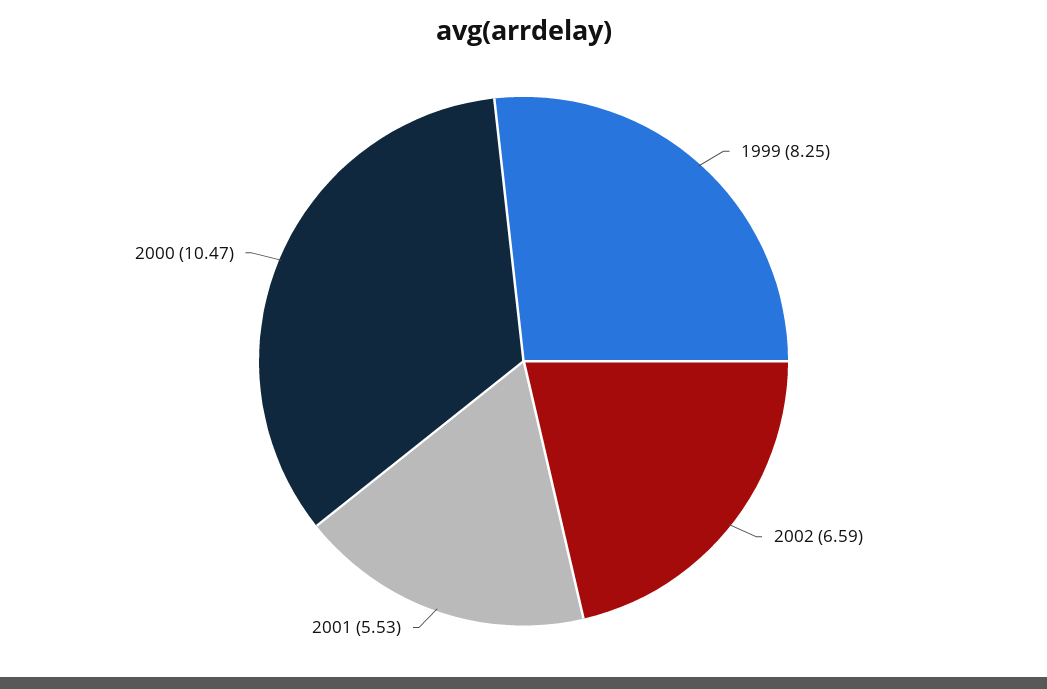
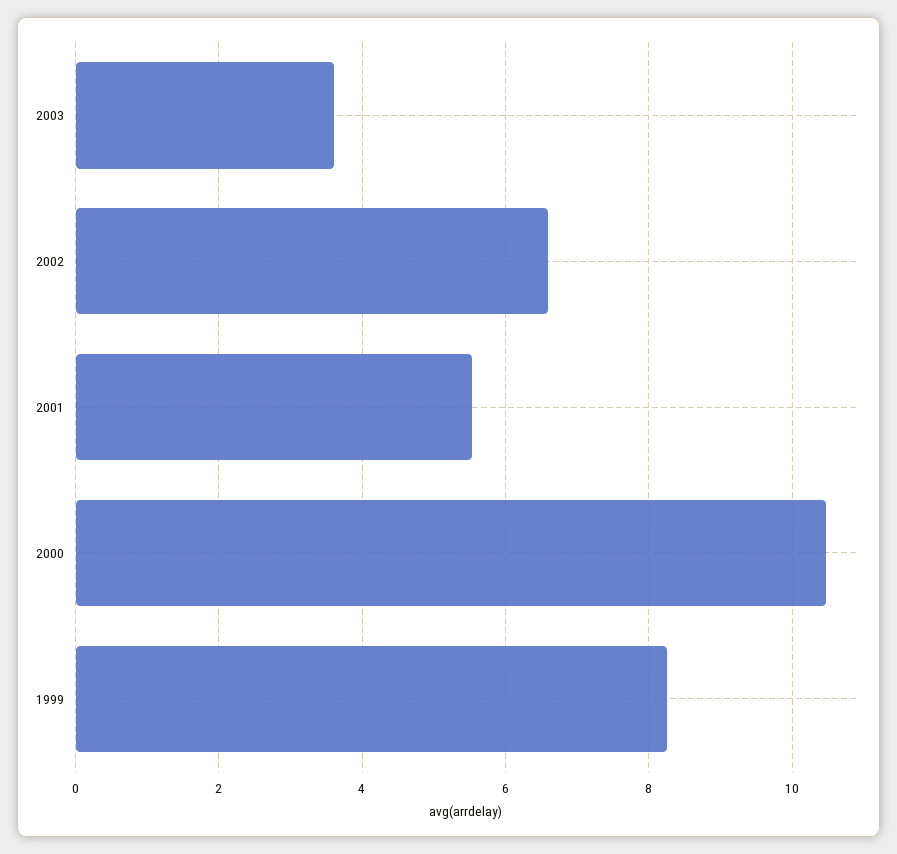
2003: none -> 3.6

